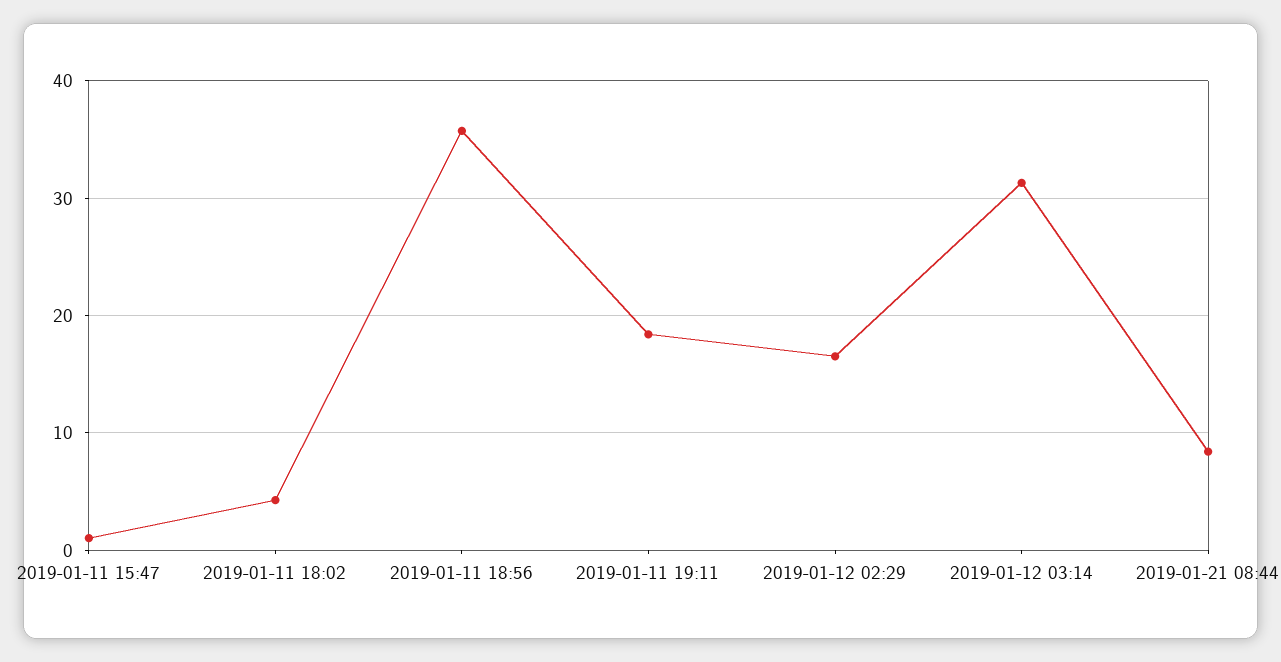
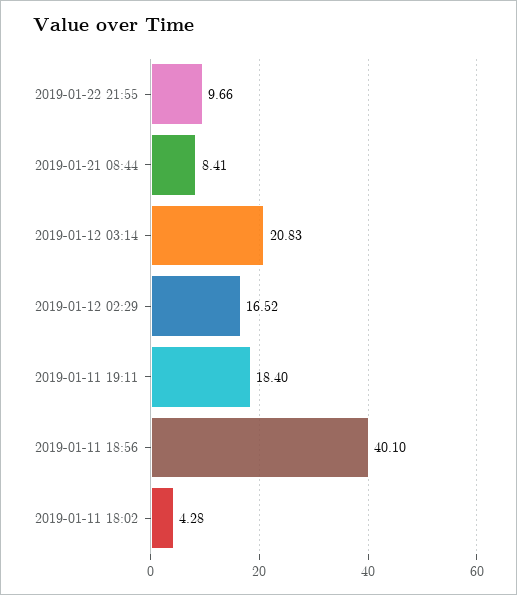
2019-01-11 15:47: 1 -> none
2019-01-11 18:56: 36 -> 40.1
2019-01-12 03:14: 31 -> 20.83
2019-01-22 21:55: none -> 9.66

